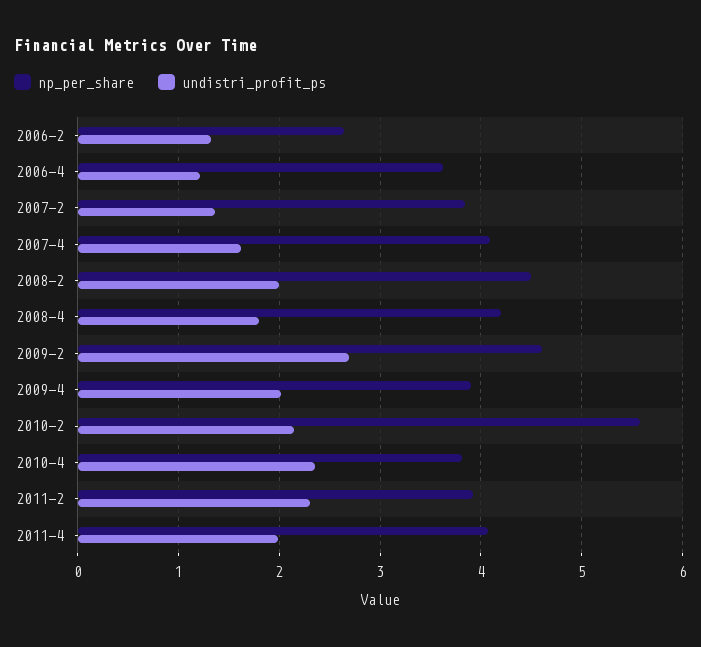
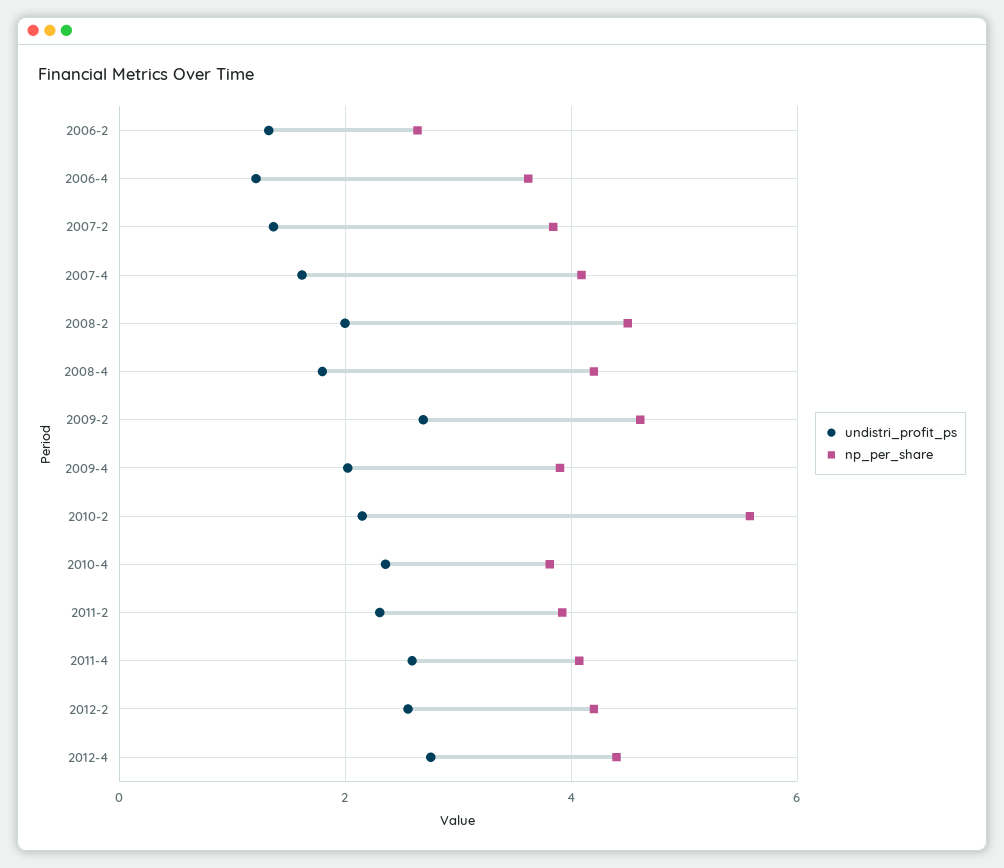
undistri_profit_ps, 2011-4: 2 -> 2.6
undistri_profit_ps, 2012-2: none -> 2.6
np_per_share, 2012-2: none -> 4.2
undistri_profit_ps, 2012-4: none -> 2.8
np_per_share, 2012-4: none -> 4.4

